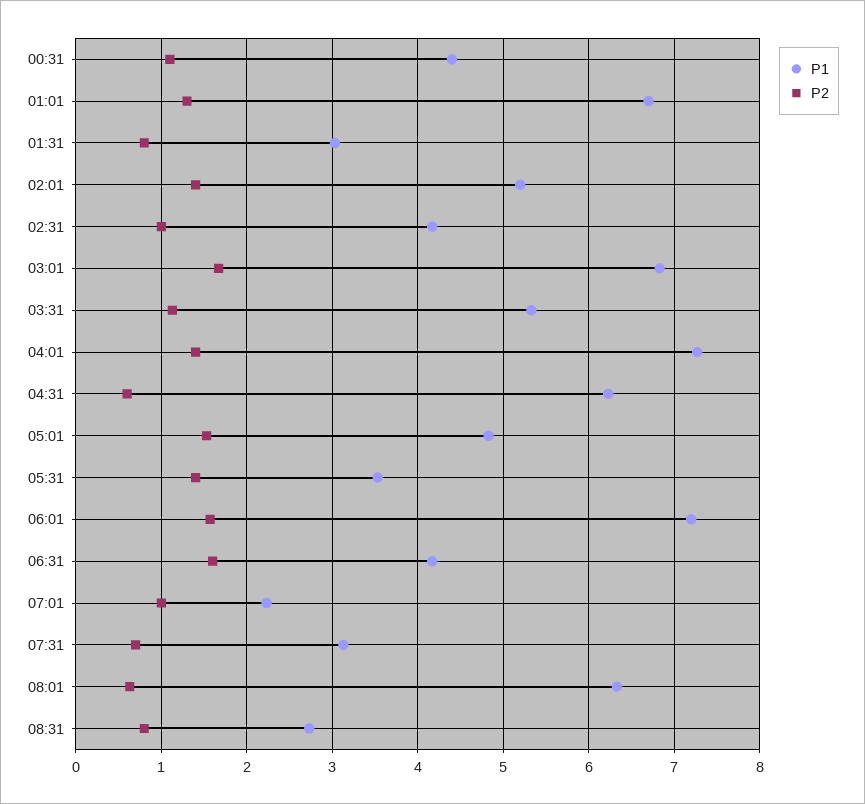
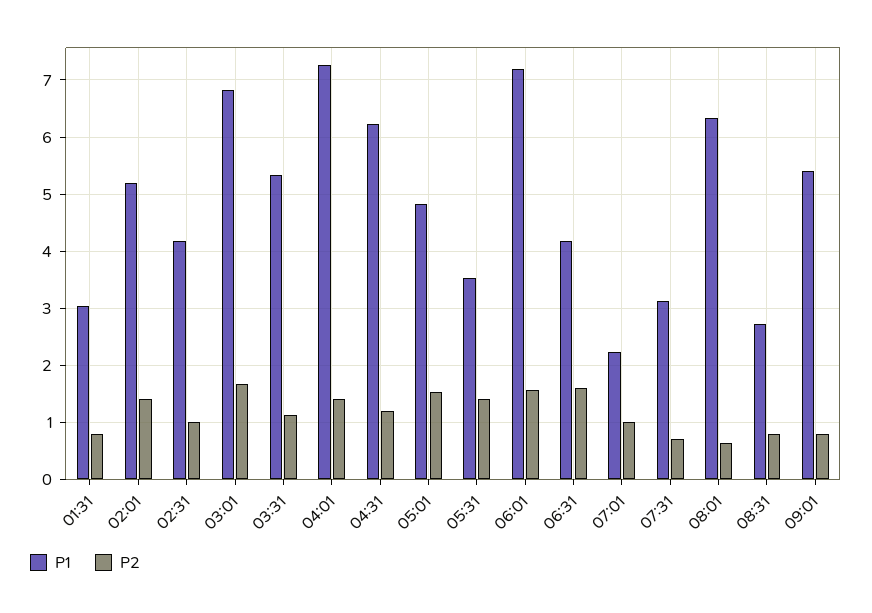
P1, 00:31: 4.4 -> none
P2, 00:31: 1.1 -> none
P1, 01:01: 6.7 -> none
P2, 01:01: 1.3 -> none
P2, 04:31: 0.6 -> 1.2
P1, 09:01: none -> 5.4
P2, 09:01: none -> 0.8

